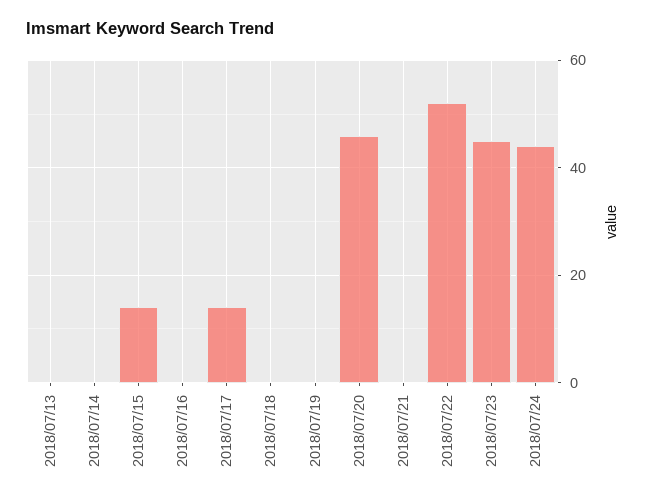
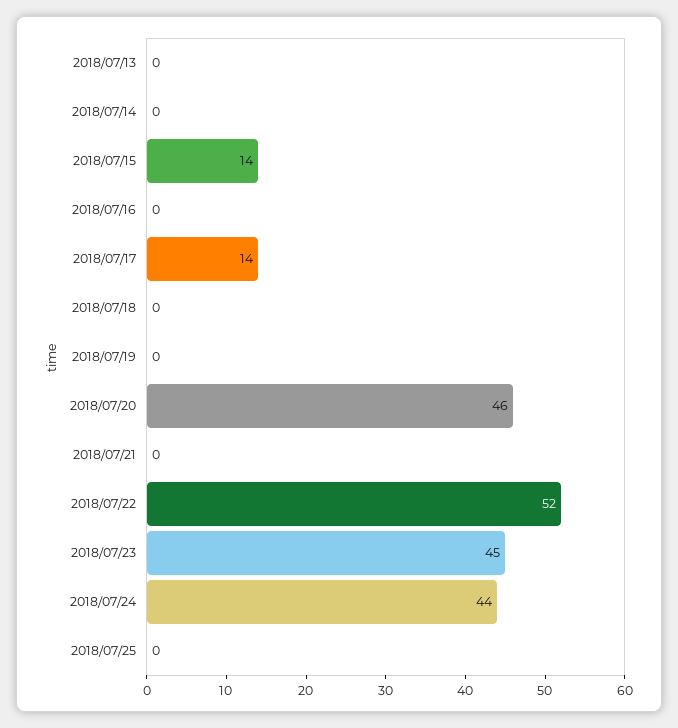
2018/07/25: none -> 0

